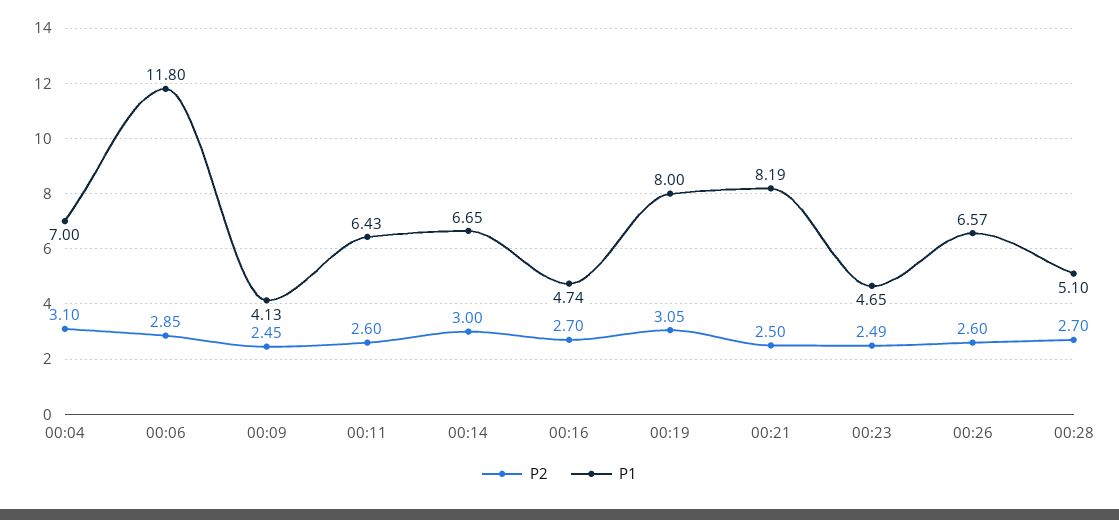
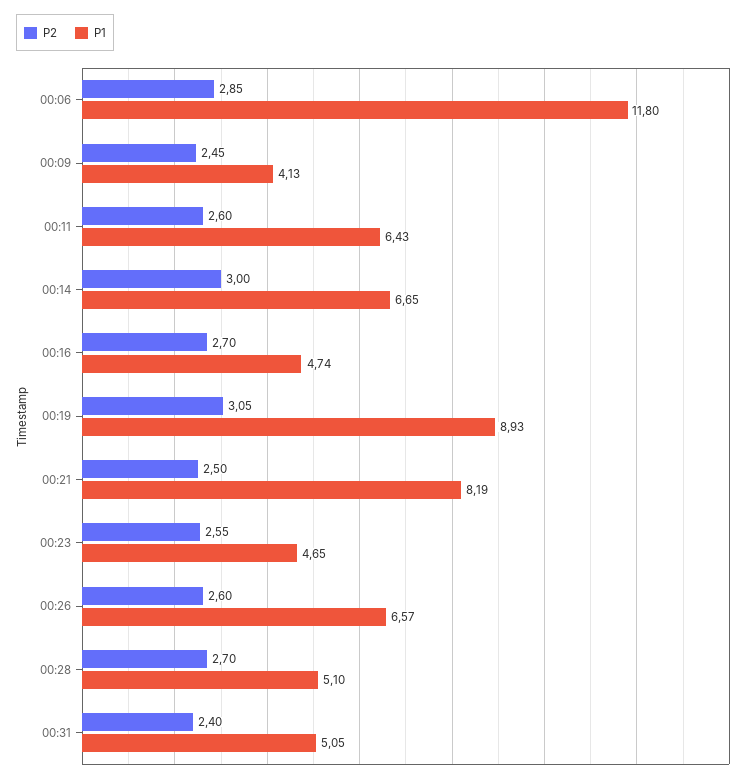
P2, 00:04: 3.1 -> none
P1, 00:04: 7 -> none
P1, 00:19: 8 -> 8.93
P2, 00:23: 2.49 -> 2.55
P2, 00:31: none -> 2.4
P1, 00:31: none -> 5.05

